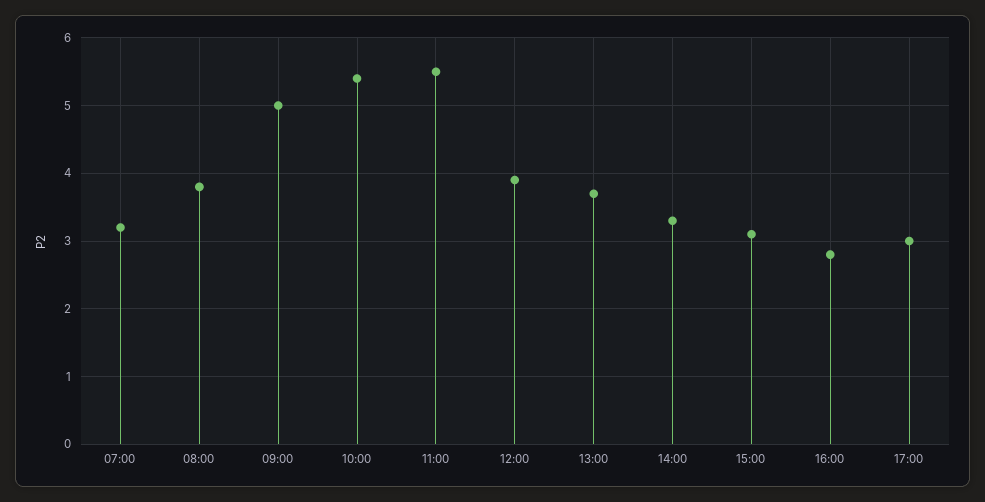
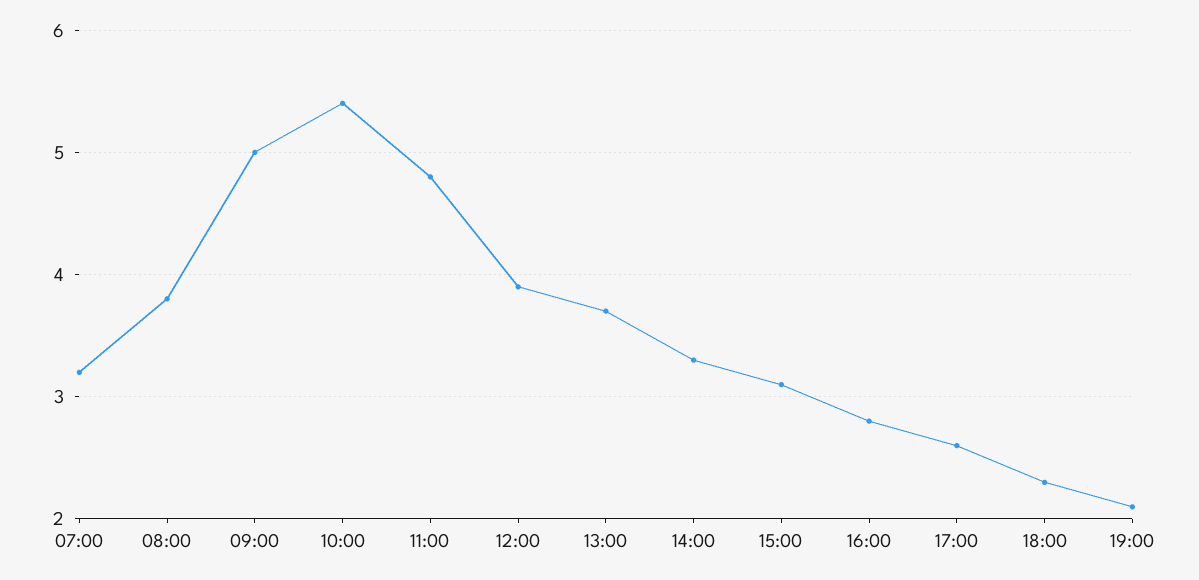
11:00: 5.5 -> 4.8
17:00: 3 -> 2.6
18:00: none -> 2.3
19:00: none -> 2.1

